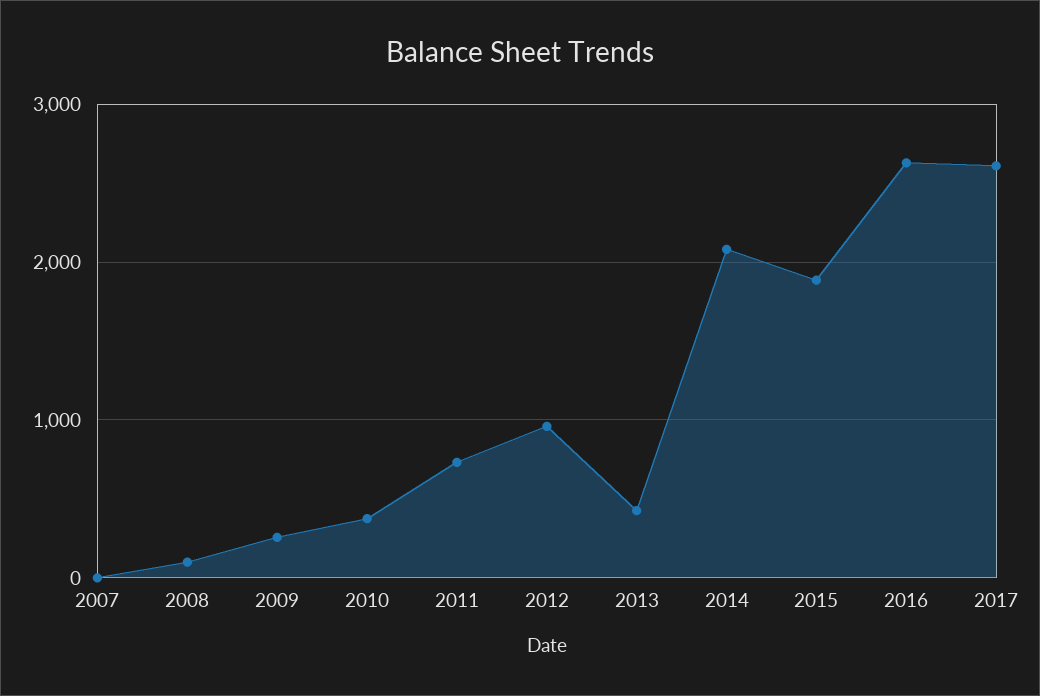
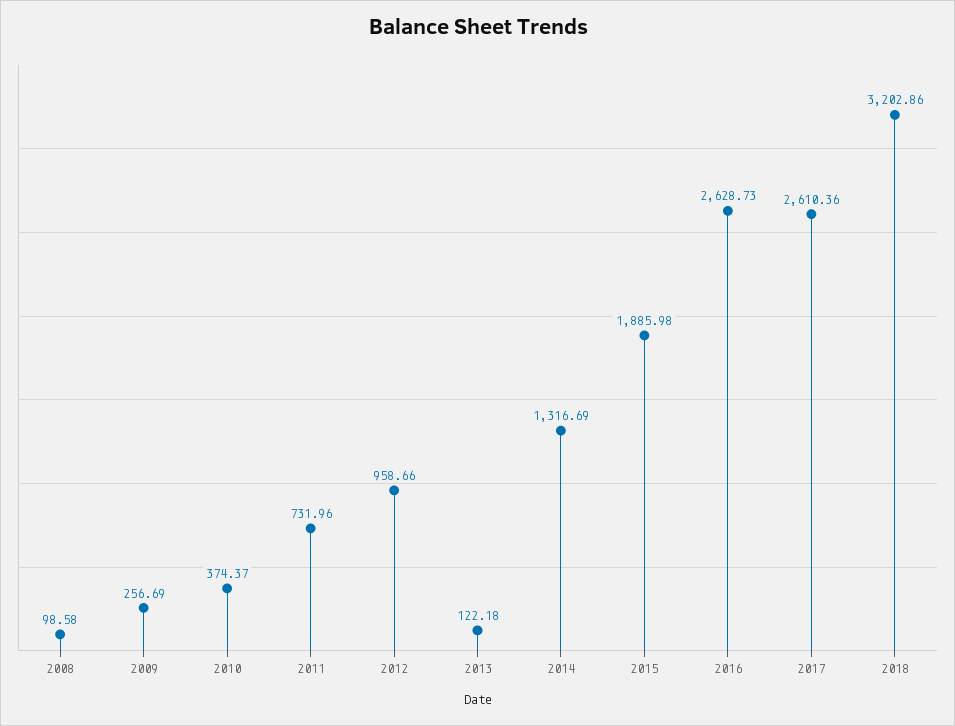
2007: 0 -> none
2013: 400 -> 122.18
2014: 2100 -> 1316.69
2018: none -> 3202.86

